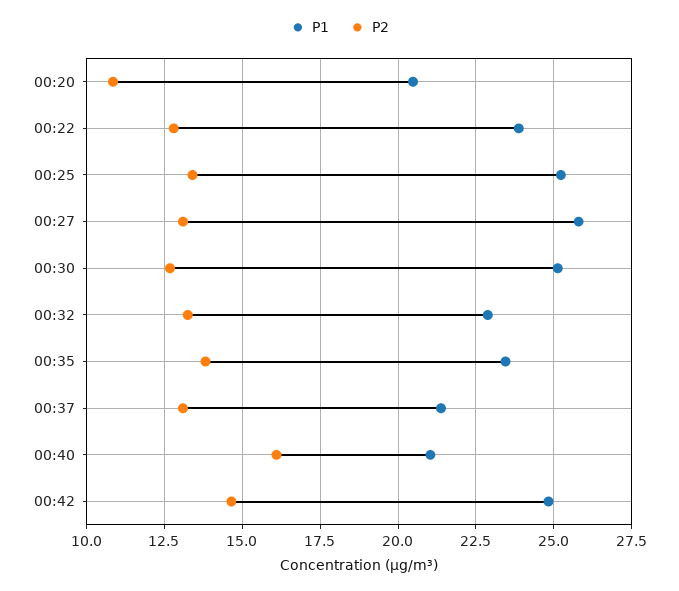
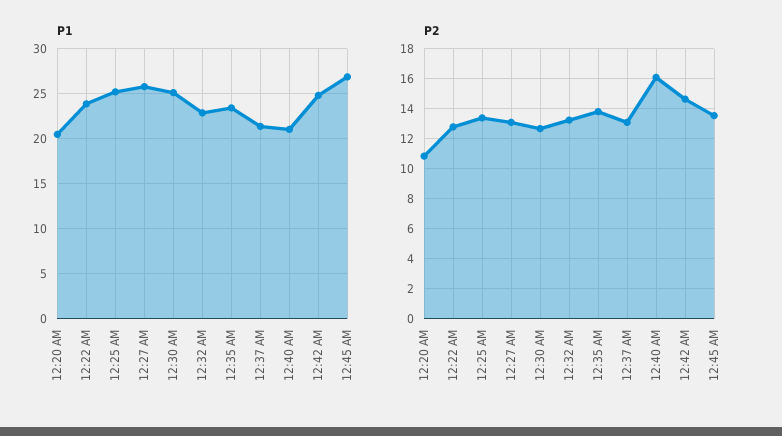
P1, 12:45 AM: none -> 27
P2, 12:45 AM: none -> 13.5

